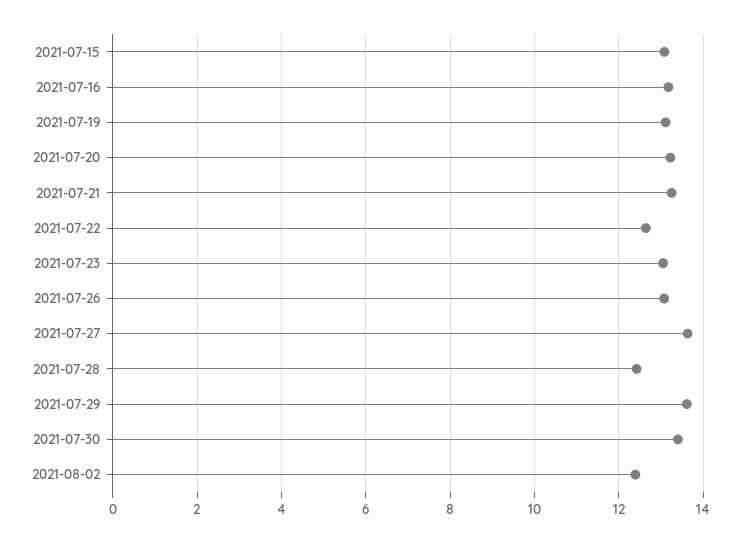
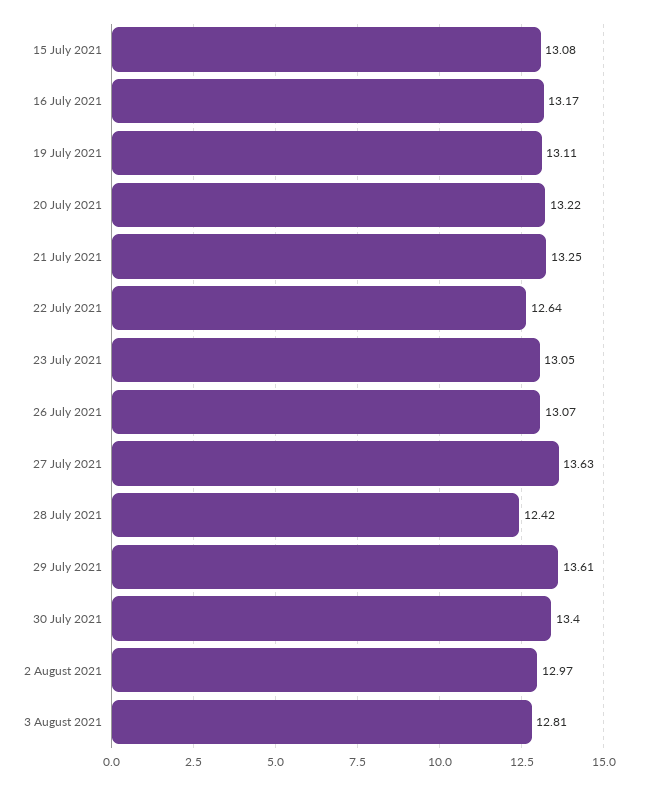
2021-08-02: 12.4 -> 12.97
3 August 2021: none -> 12.81

